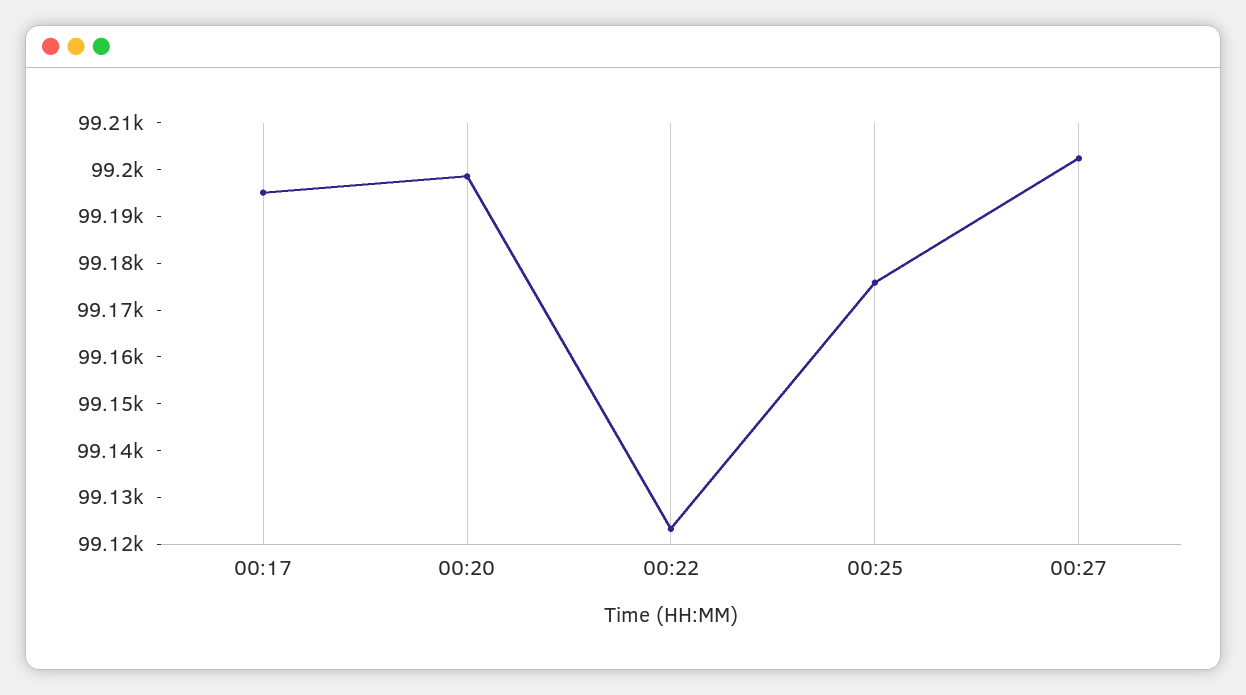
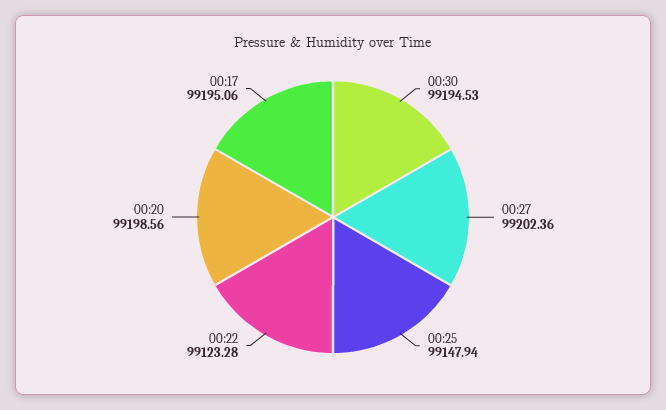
00:25: 99176 -> 99147.94
00:30: none -> 99194.53

